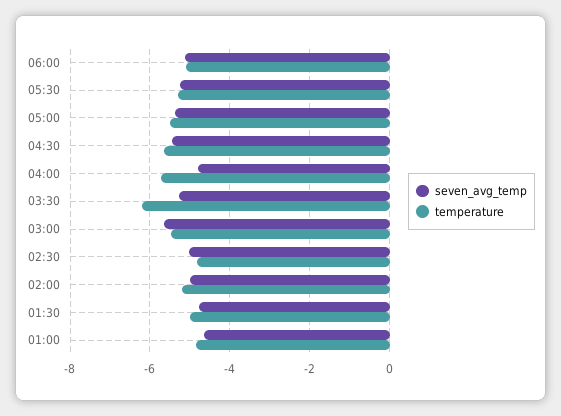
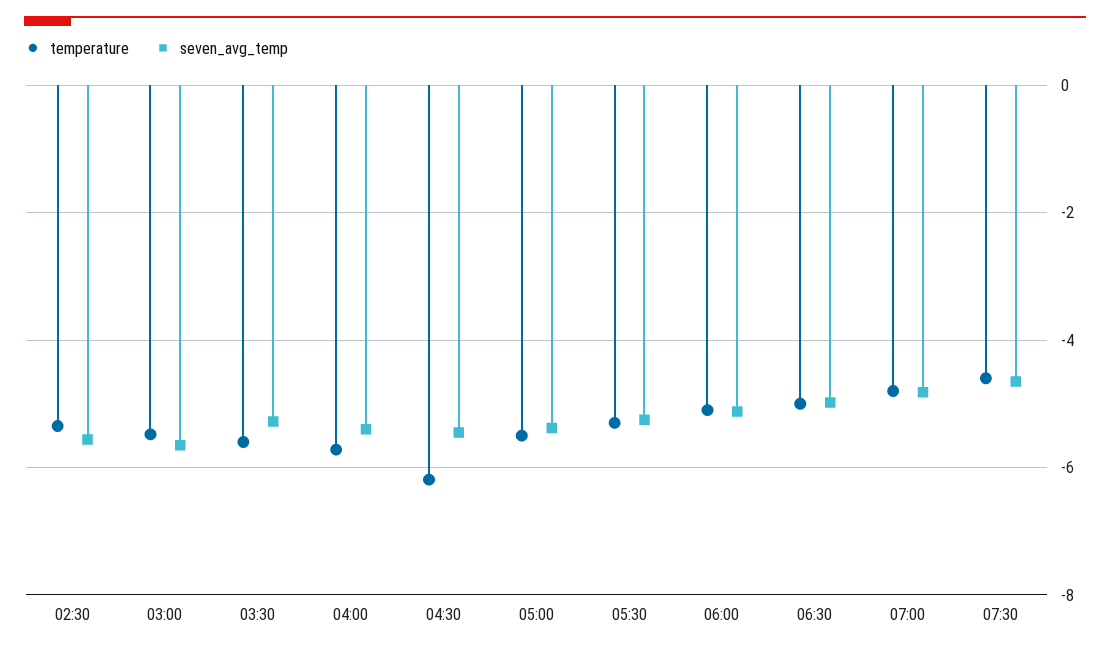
temperature, 04:30: -5.6 -> -6.2
seven_avg_temp, 04:00: -4.8 -> -5.4
temperature, 03:30: -6.2 -> -5.6
seven_avg_temp, 02:30: -5 -> -5.6
temperature, 02:30: -4.8 -> -5.4
seven_avg_temp, 02:00: -5 -> none
temperature, 02:00: -5.2 -> none
seven_avg_temp, 01:30: -4.8 -> none
temperature, 01:30: -5 -> none
seven_avg_temp, 01:00: -4.6 -> none
temperature, 01:00: -4.8 -> none
temperature, 06:30: none -> -5
seven_avg_temp, 06:30: none -> -5
temperature, 07:00: none -> -4.8
seven_avg_temp, 07:00: none -> -4.8
temperature, 07:30: none -> -4.6
seven_avg_temp, 07:30: none -> -4.6

